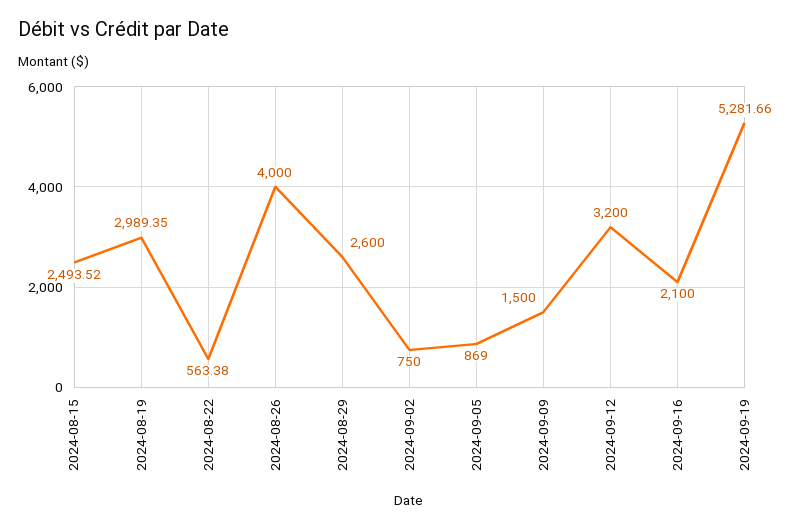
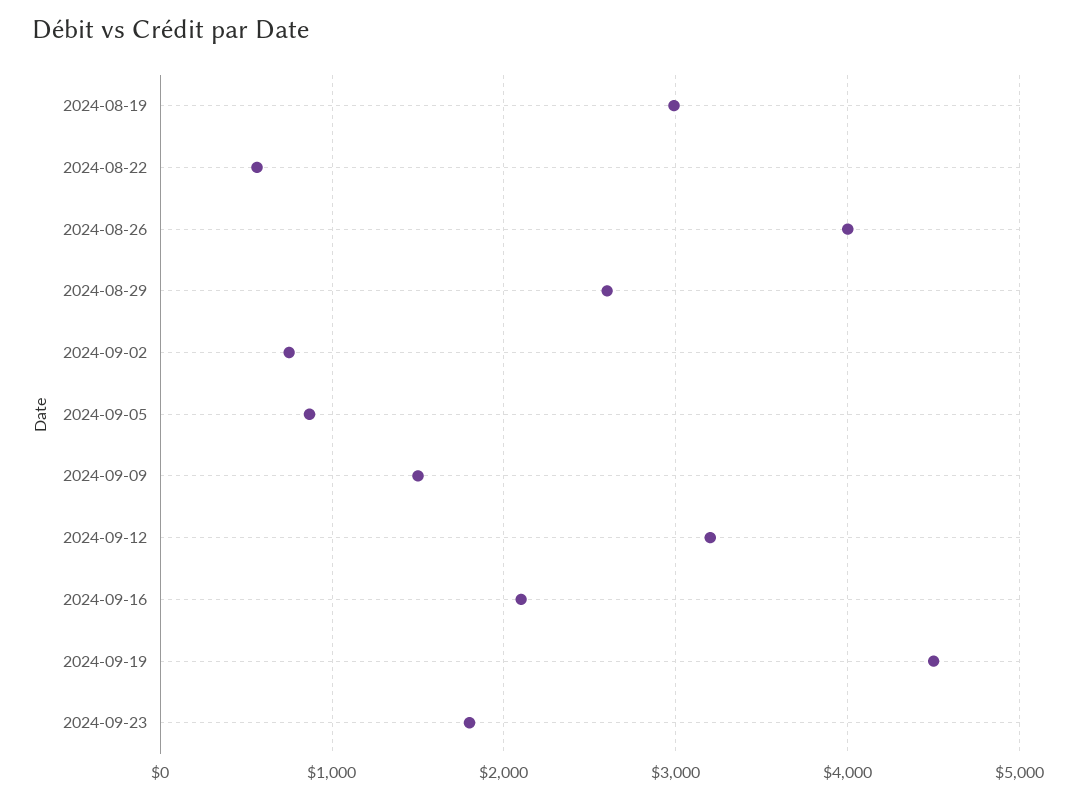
2024-08-15: 2493.52 -> none
2024-09-19: 5281.66 -> 4500
2024-09-23: none -> 1800

